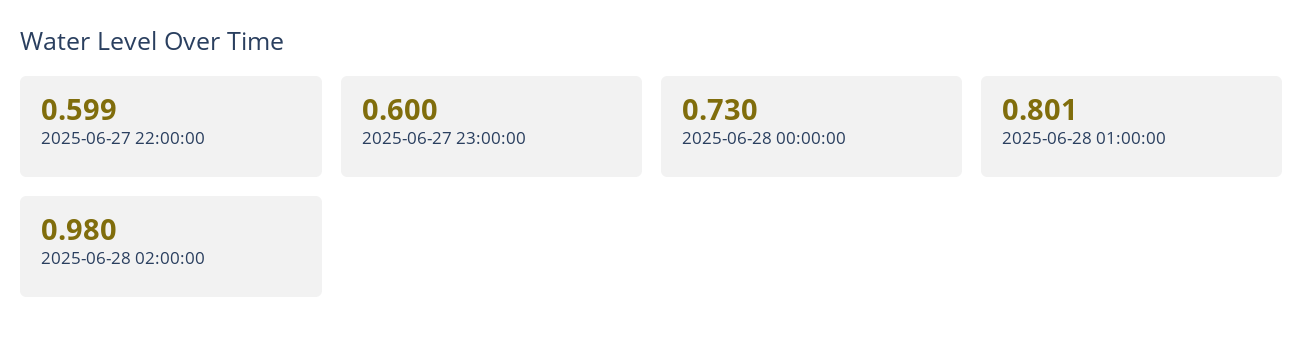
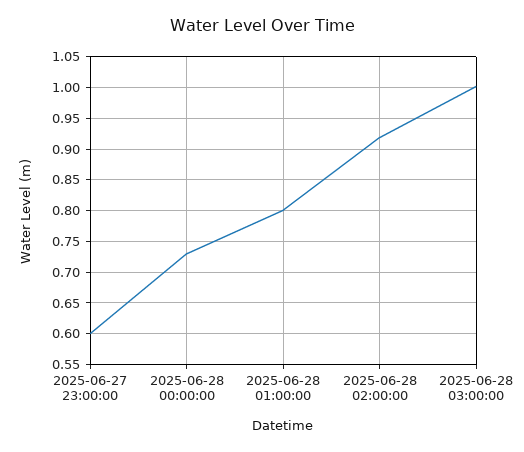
2025-06-27 22:00:00: 0.599 -> none
2025-06-28 02:00:00: 0.98 -> 0.92
2025-06-28 03:00:00: none -> 1

